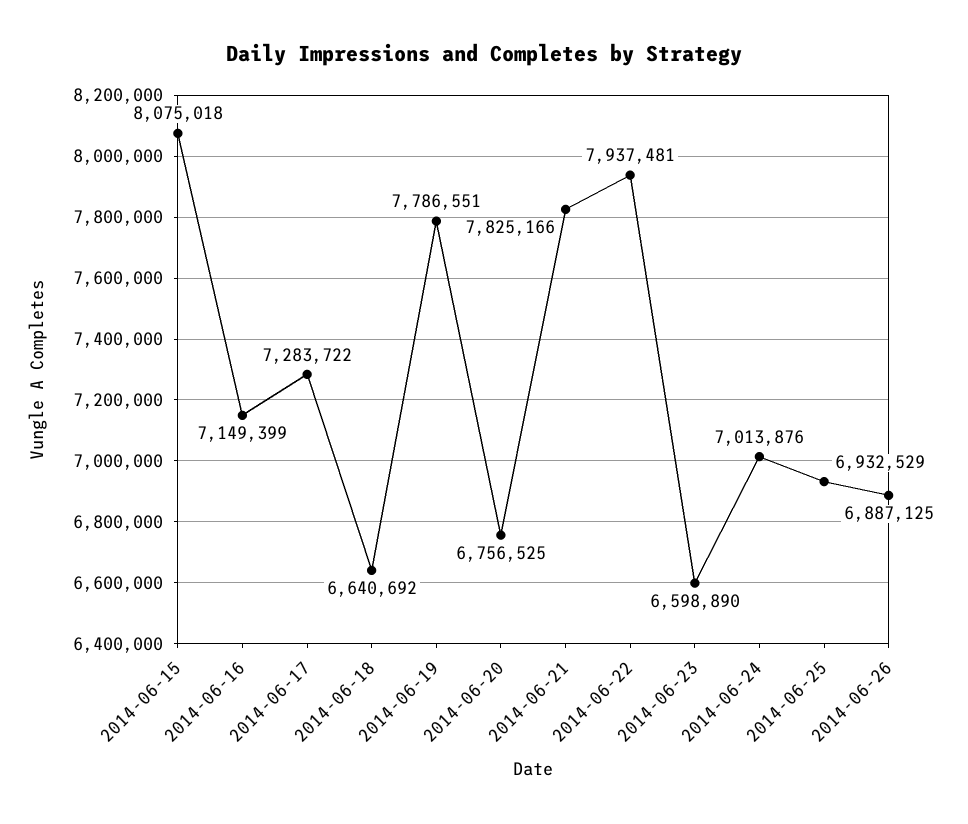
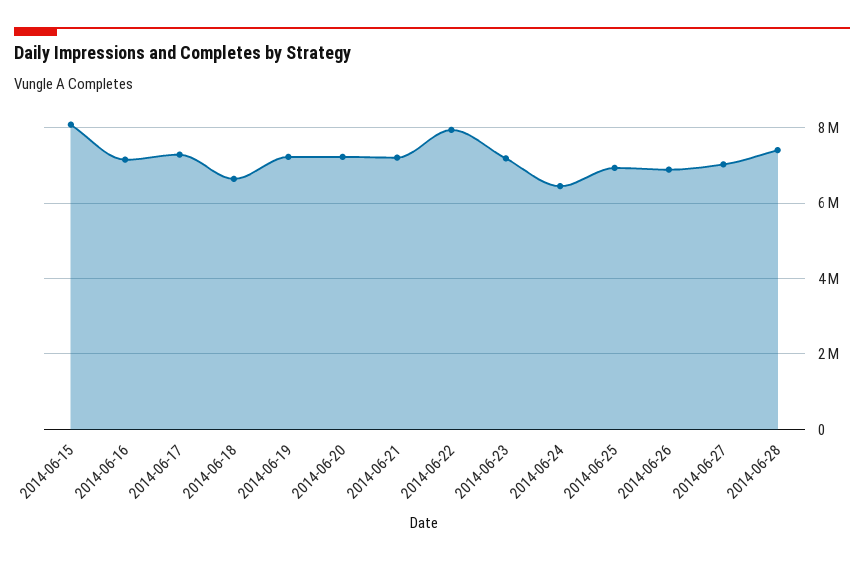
2014-06-19: 7786551 -> 7200000
2014-06-20: 6756525 -> 7200000
2014-06-21: 7825166 -> 7200000
2014-06-23: 6598890 -> 7200000
2014-06-24: 7013876 -> 6400000
2014-06-27: none -> 7000000
2014-06-28: none -> 7400000

